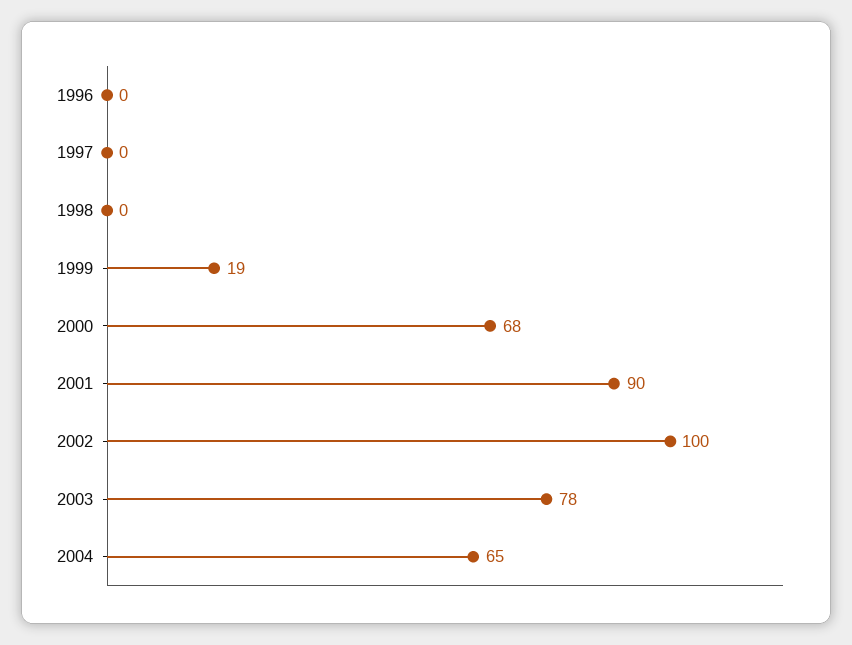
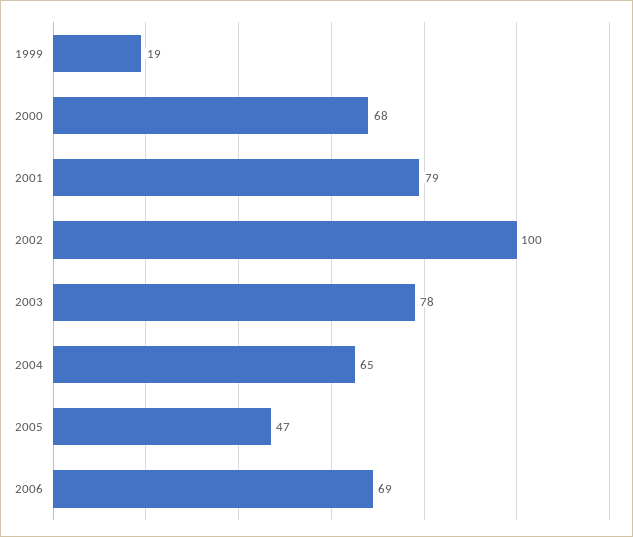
1996: 0 -> none
1997: 0 -> none
1998: 0 -> none
2001: 90 -> 79
2005: none -> 47
2006: none -> 69

